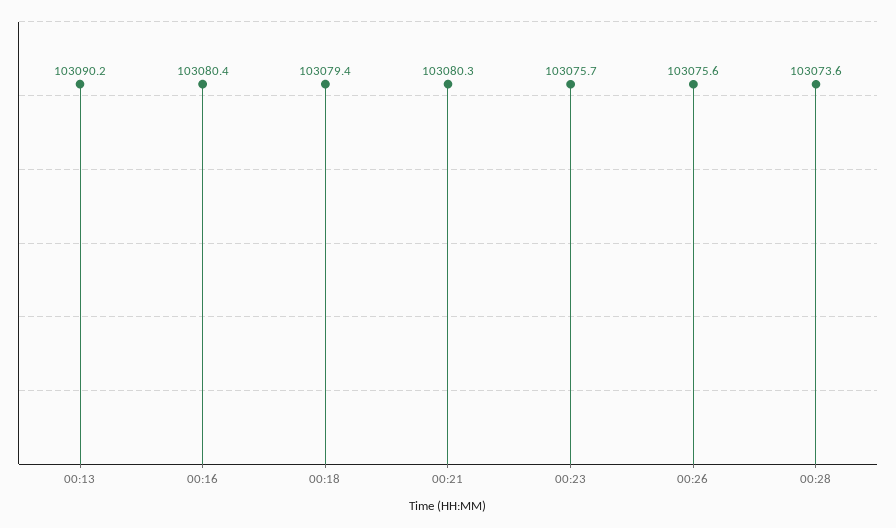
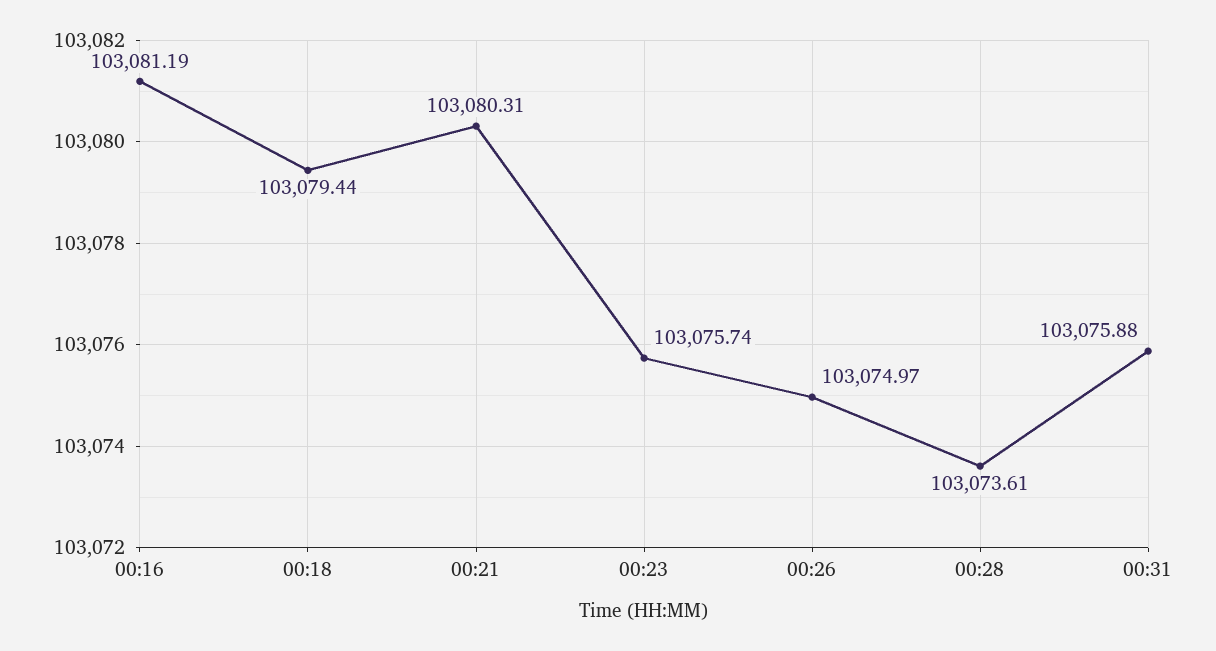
00:13: 103090.2 -> none
00:16: 103080.4 -> 103081.19
00:26: 103075.6 -> 103074.97
00:31: none -> 103075.88

